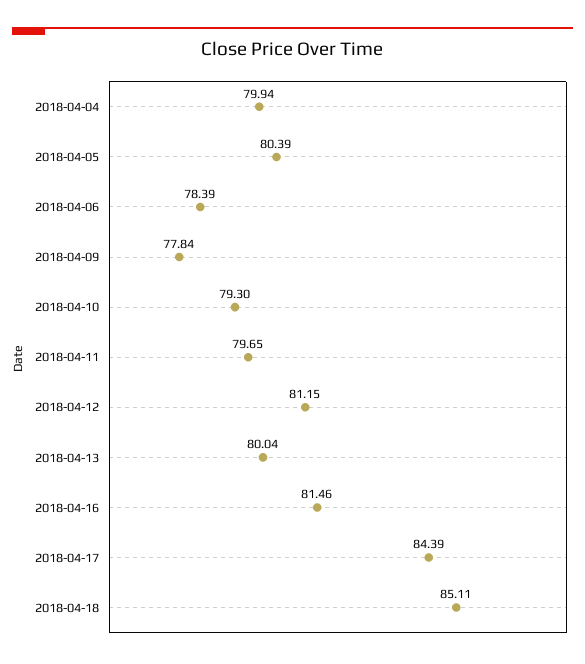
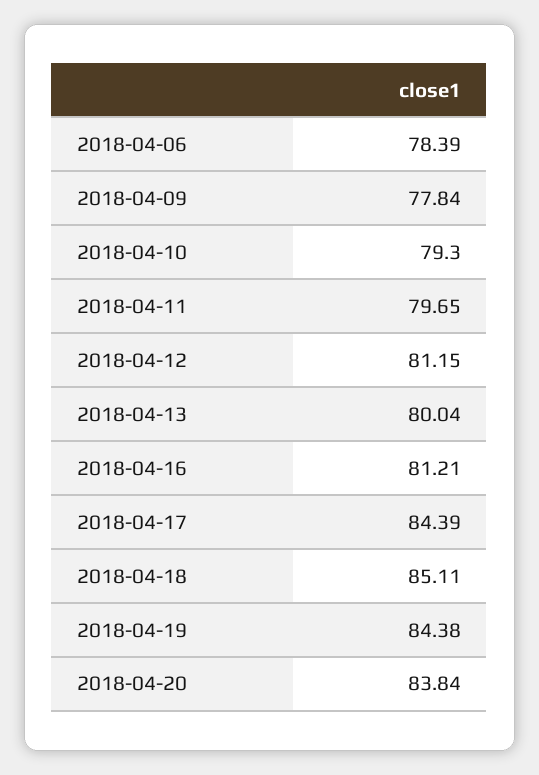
2018-04-04: 79.94 -> none
2018-04-05: 80.39 -> none
2018-04-16: 81.46 -> 81.21
2018-04-19: none -> 84.38
2018-04-20: none -> 83.84

